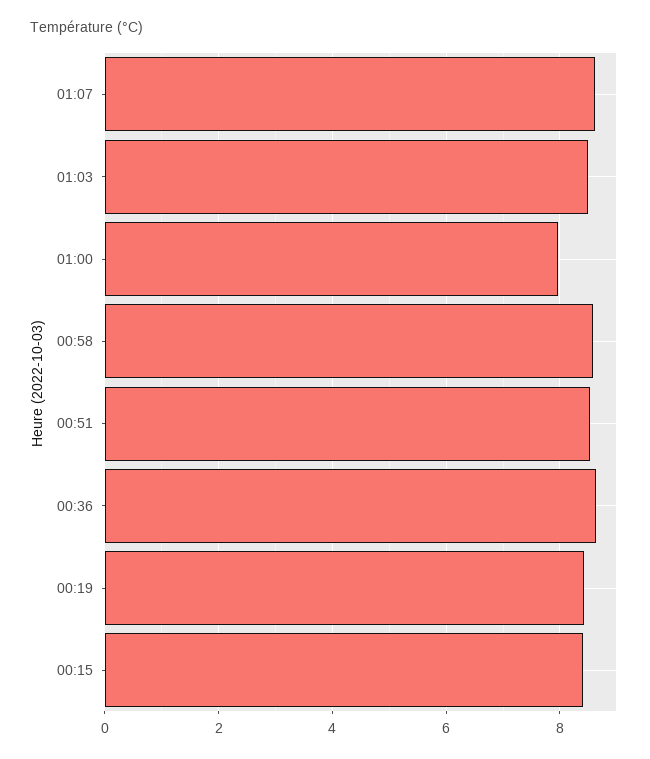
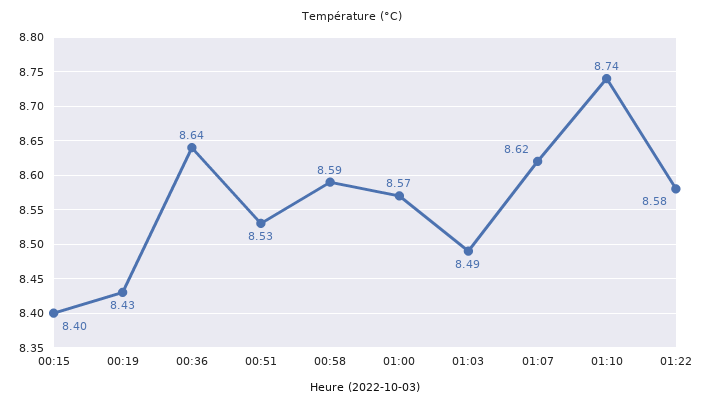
01:00: 8 -> 8.57
01:10: none -> 8.74
01:22: none -> 8.58

